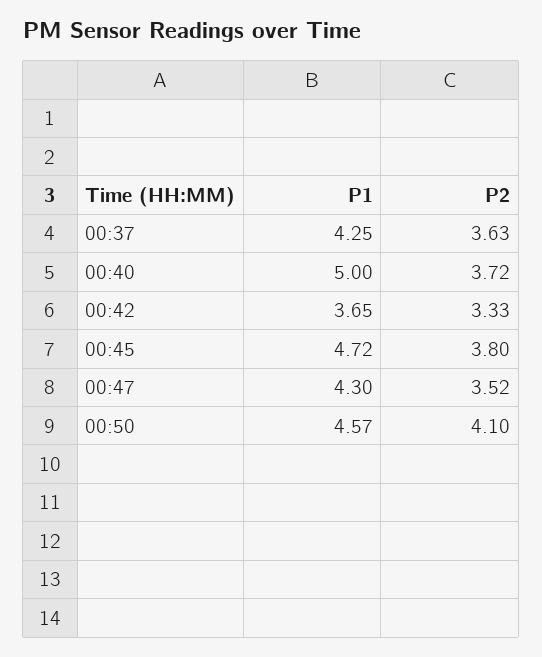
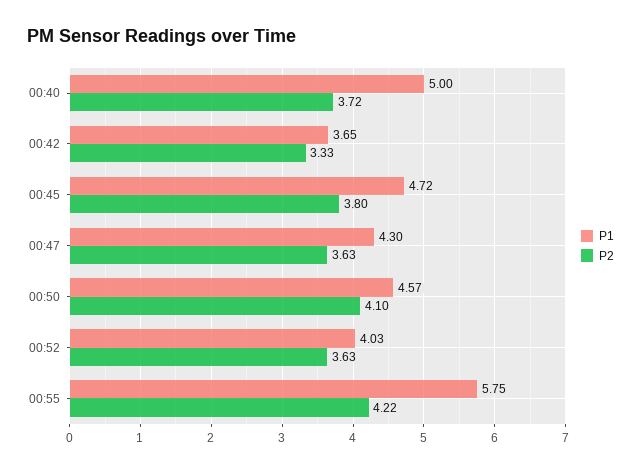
P1, 00:37: 4.25 -> none
P2, 00:37: 3.63 -> none
P2, 00:47: 3.52 -> 3.63
P1, 00:52: none -> 4.03
P2, 00:52: none -> 3.63
P1, 00:55: none -> 5.75
P2, 00:55: none -> 4.22

